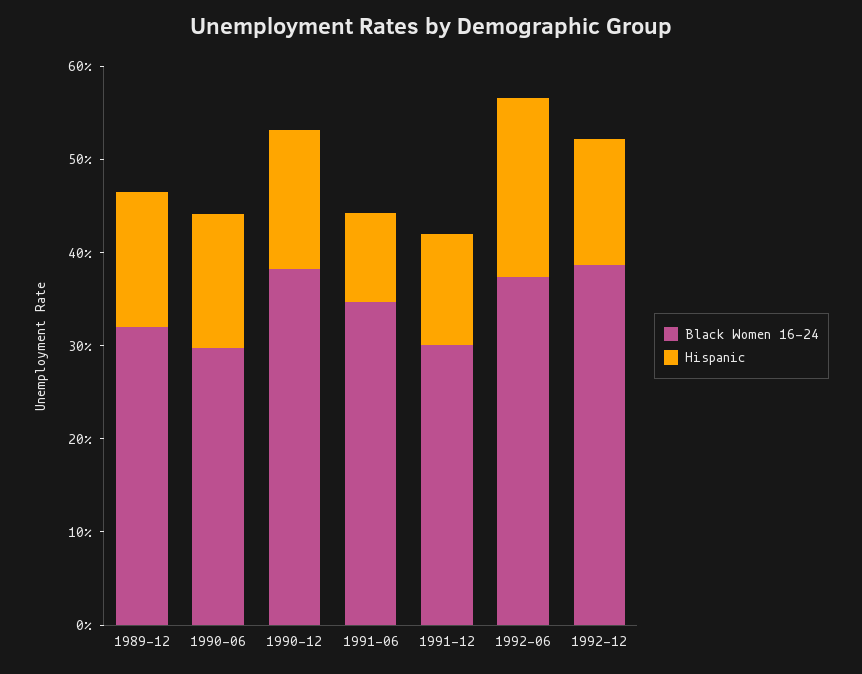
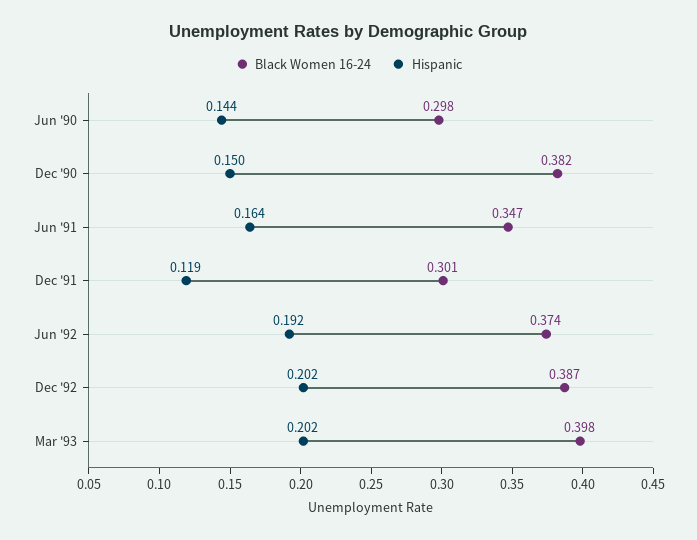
Black Women 16-24, 1989-12: 0.32 -> none
Hispanic, 1989-12: 0.14 -> none
Hispanic, 1991-06: 0.1 -> 0.164
Hispanic, 1992-12: 0.14 -> 0.202
Black Women 16-24, Mar '93: none -> 0.398
Hispanic, Mar '93: none -> 0.202

